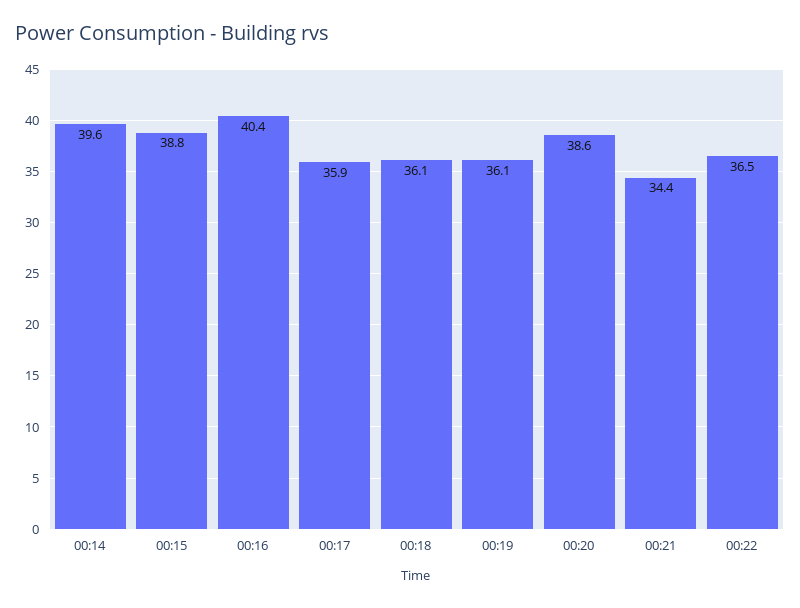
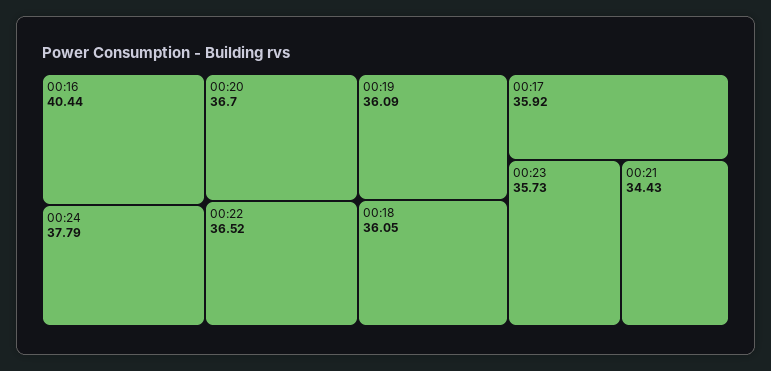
00:14: 39.6 -> none
00:15: 38.8 -> none
00:20: 38.6 -> 36.7
00:24: none -> 37.79
00:23: none -> 35.73

